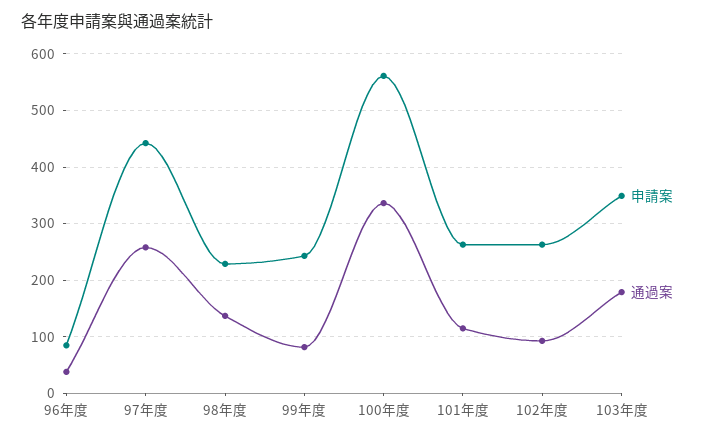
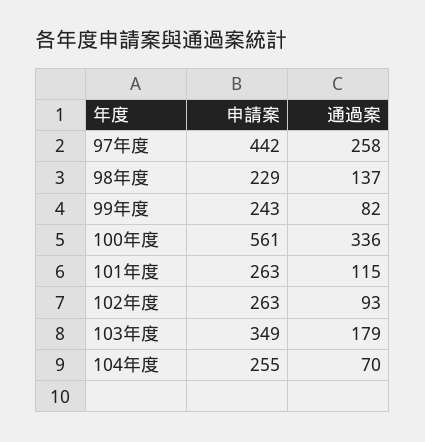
申請案, 96年度: 80 -> none
通過案, 96年度: 40 -> none
申請案, 104年度: none -> 255
通過案, 104年度: none -> 70

